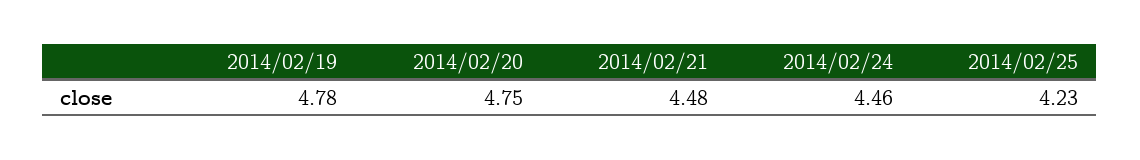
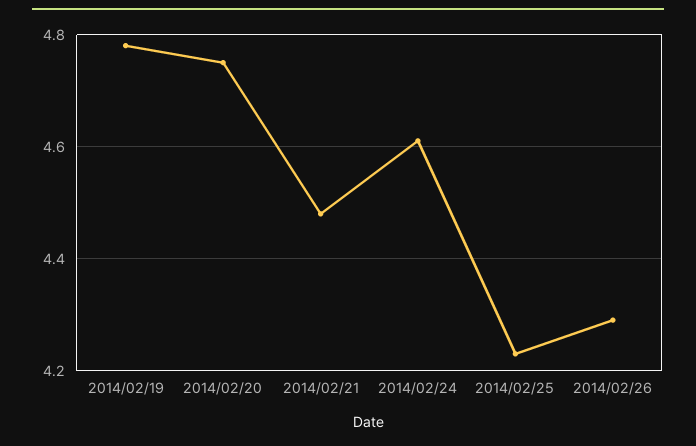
2014/02/24: 4.46 -> 4.6
2014/02/26: none -> 4.3

